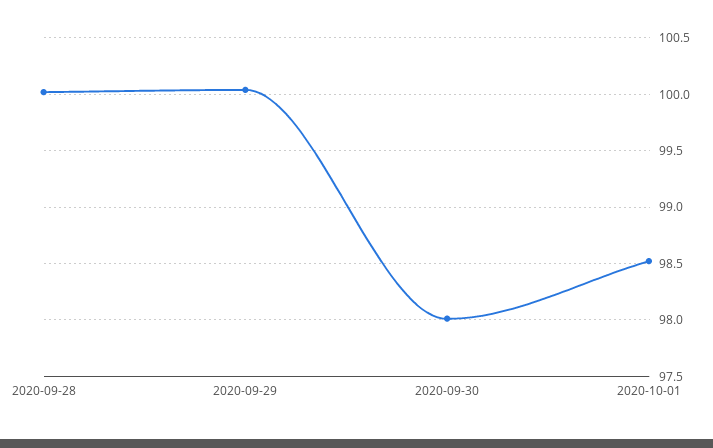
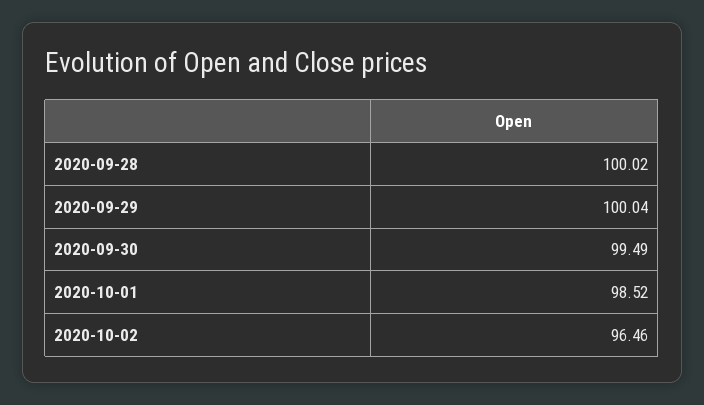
2020-09-30: 98 -> 99.49
2020-10-02: none -> 96.46

